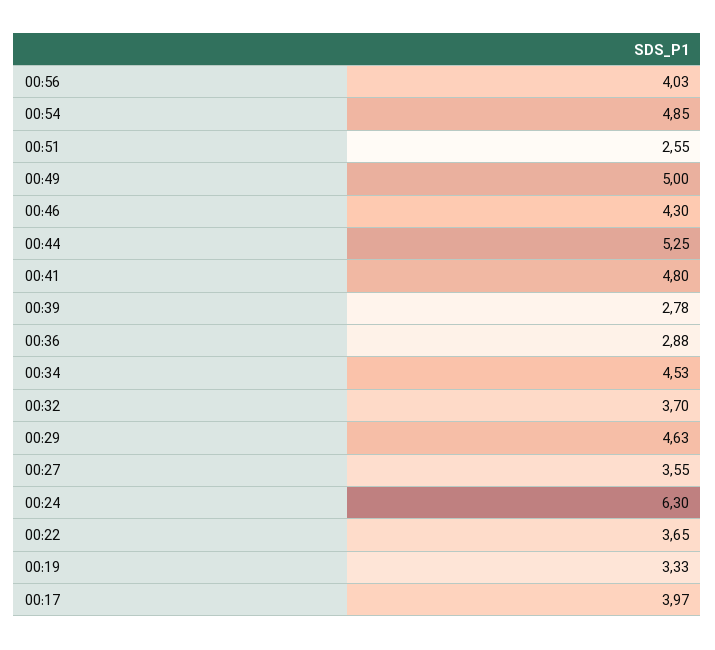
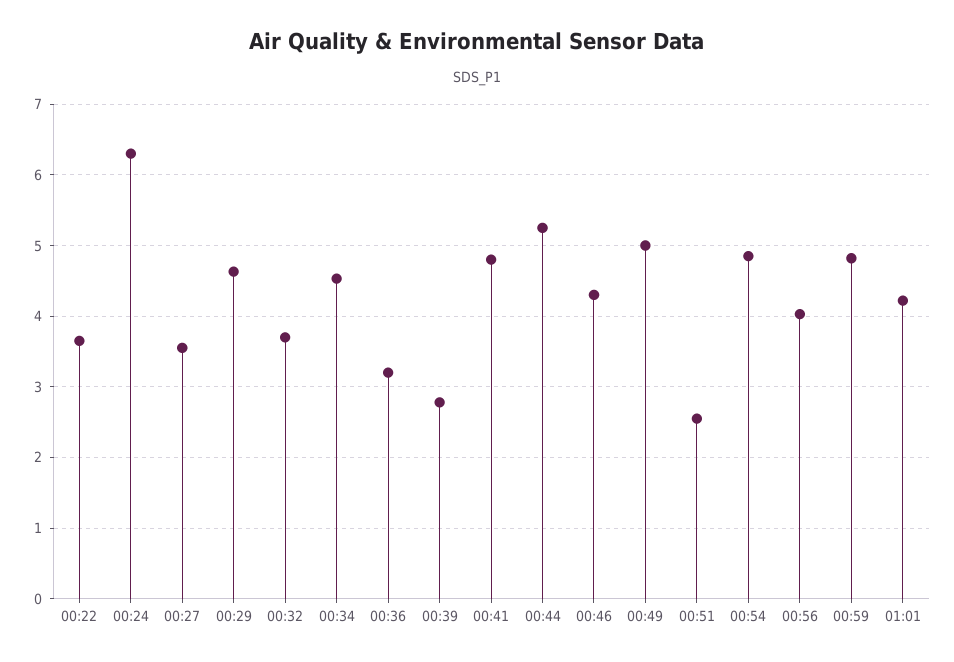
00:36: 2.88 -> 3.2
00:19: 3.33 -> none
00:17: 3.97 -> none
00:59: none -> 4.8
01:01: none -> 4.2

